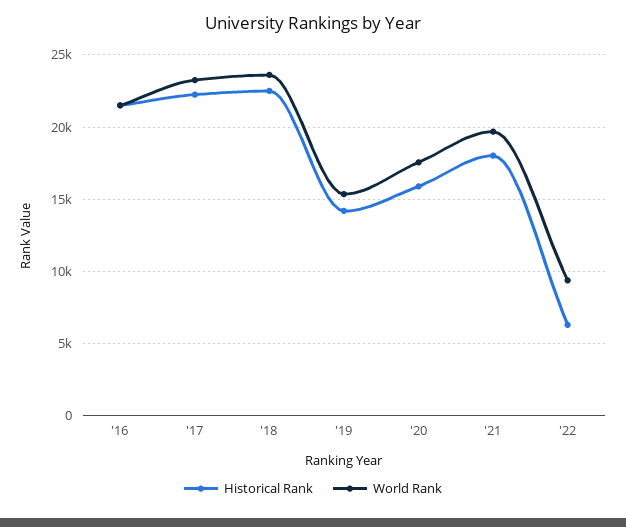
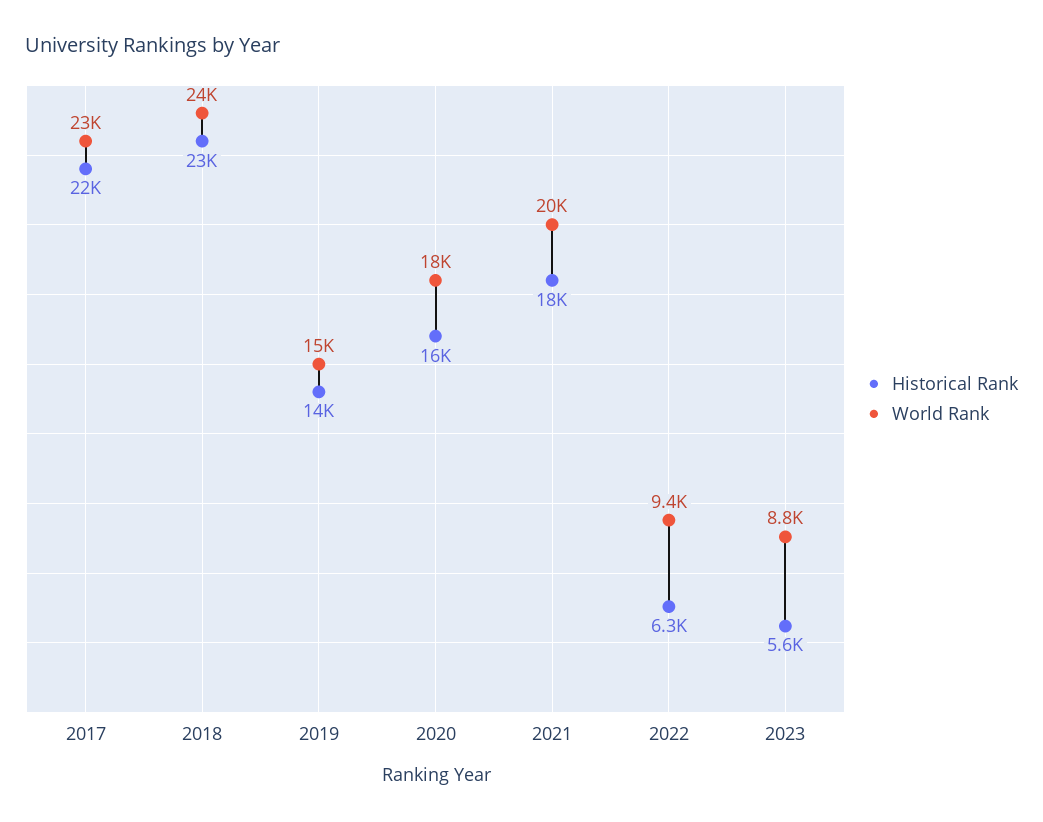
Historical Rank, '16: 21500 -> none
World Rank, '16: 21500 -> none
Historical Rank, 2023: none -> 5600
World Rank, 2023: none -> 8800

